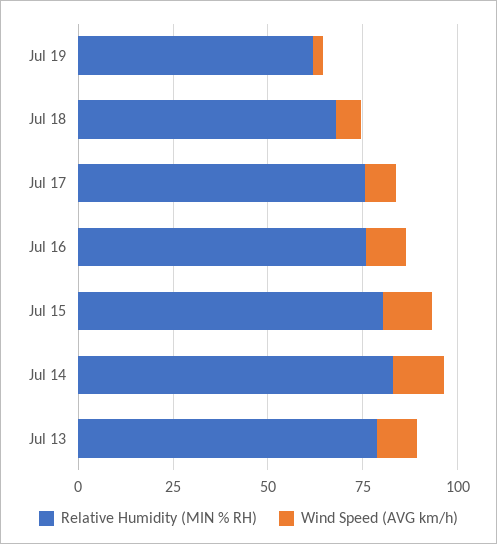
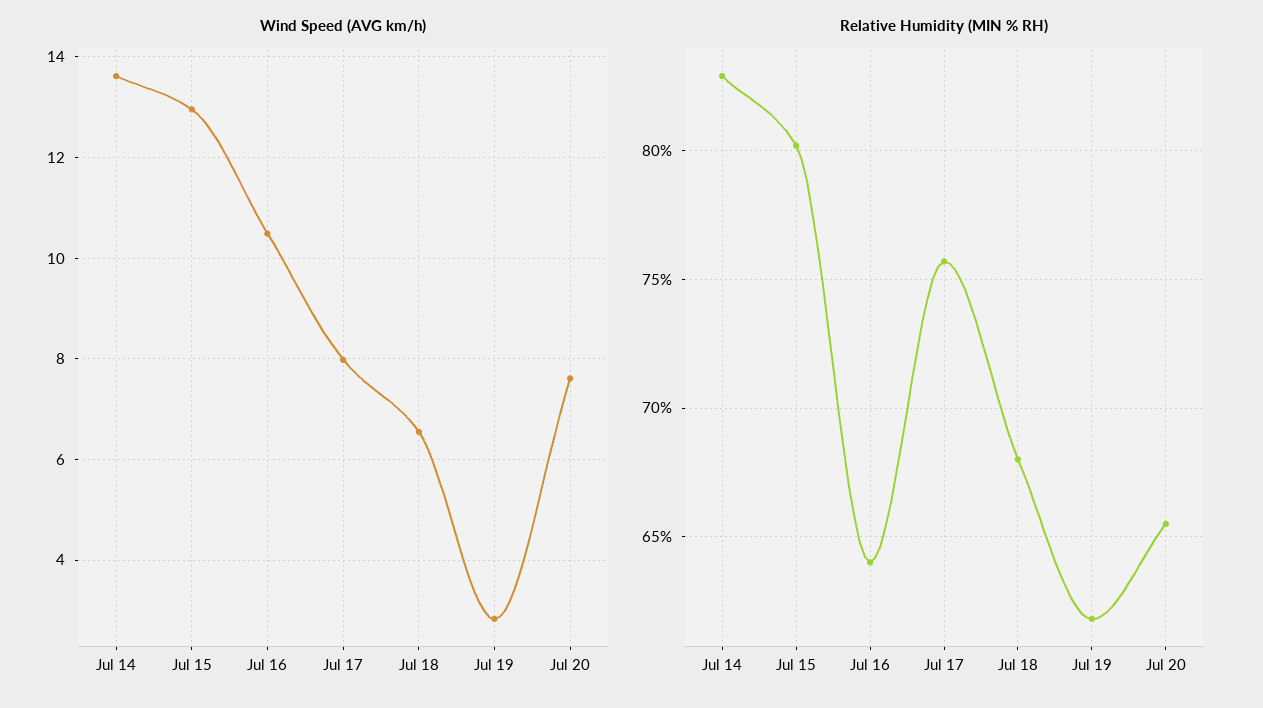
Relative Humidity (MIN % RH), Jul 16: 75 -> 64
Relative Humidity (MIN % RH), Jul 13: 80 -> none
Wind Speed (AVG km/h), Jul 13: 10 -> none
Wind Speed (AVG km/h), Jul 20: none -> 7.6
Relative Humidity (MIN % RH), Jul 20: none -> 65.5

